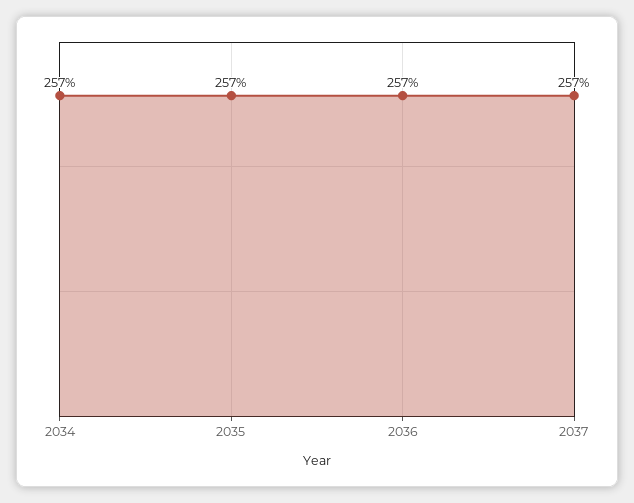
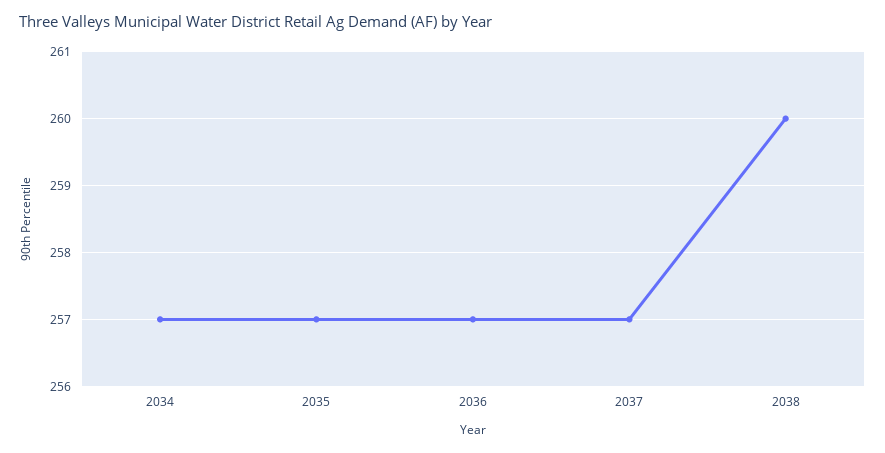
2038: none -> 260

